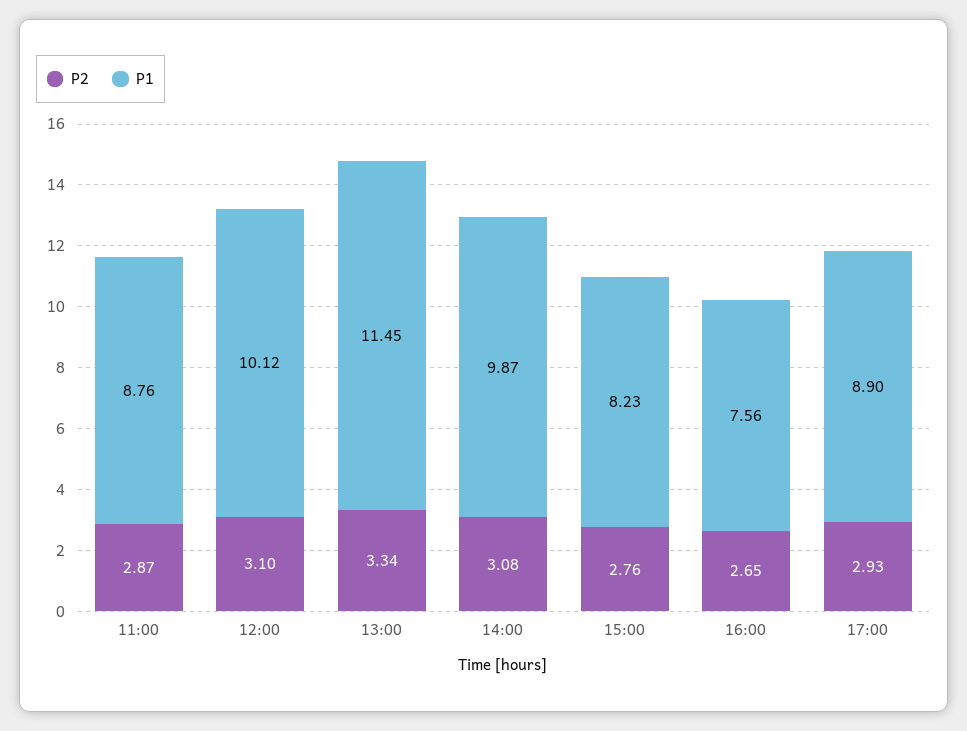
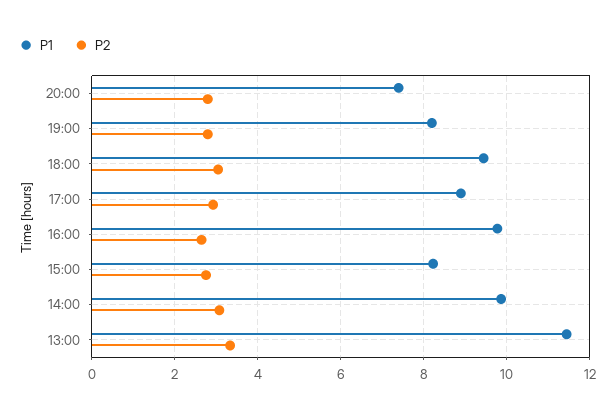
P2, 11:00: 2.87 -> none
P1, 11:00: 8.76 -> none
P2, 12:00: 3.1 -> none
P1, 12:00: 10.12 -> none
P1, 16:00: 7.56 -> 9.8
P1, 20:00: none -> 7.4
P2, 20:00: none -> 2.8
P1, 19:00: none -> 8.2
P2, 19:00: none -> 2.8
P1, 18:00: none -> 9.4
P2, 18:00: none -> 3

